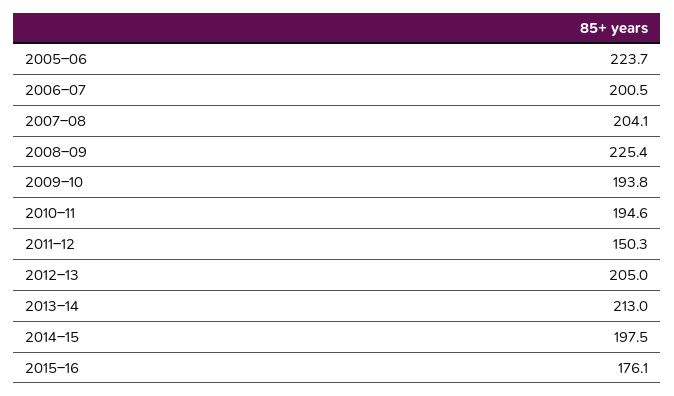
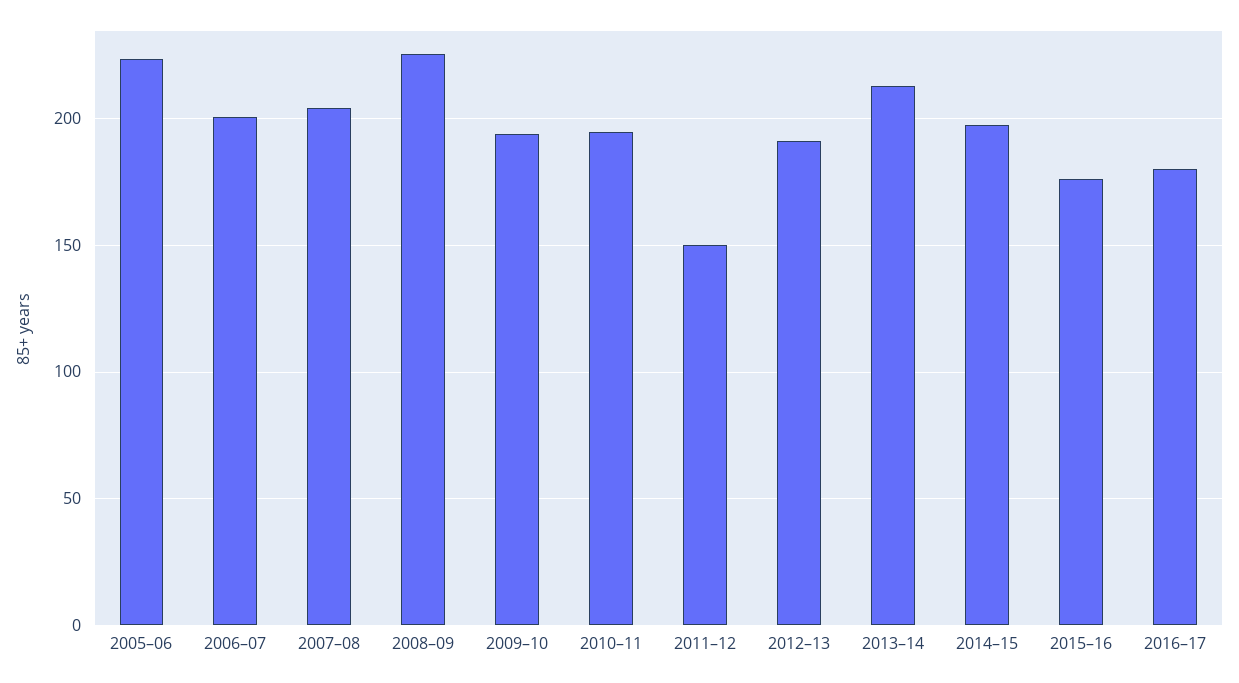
2012–13: 205 -> 190
2016–17: none -> 180

